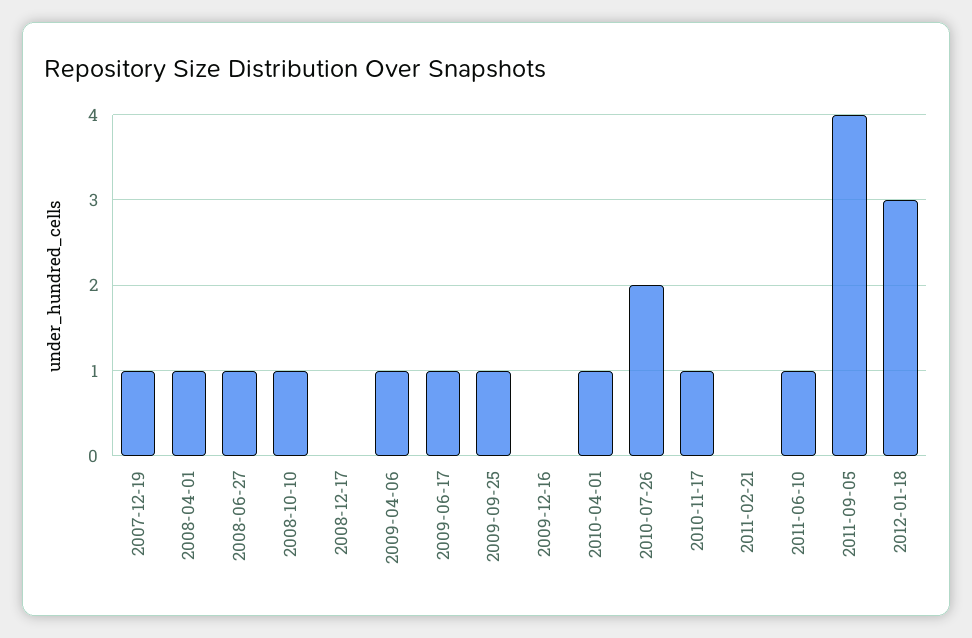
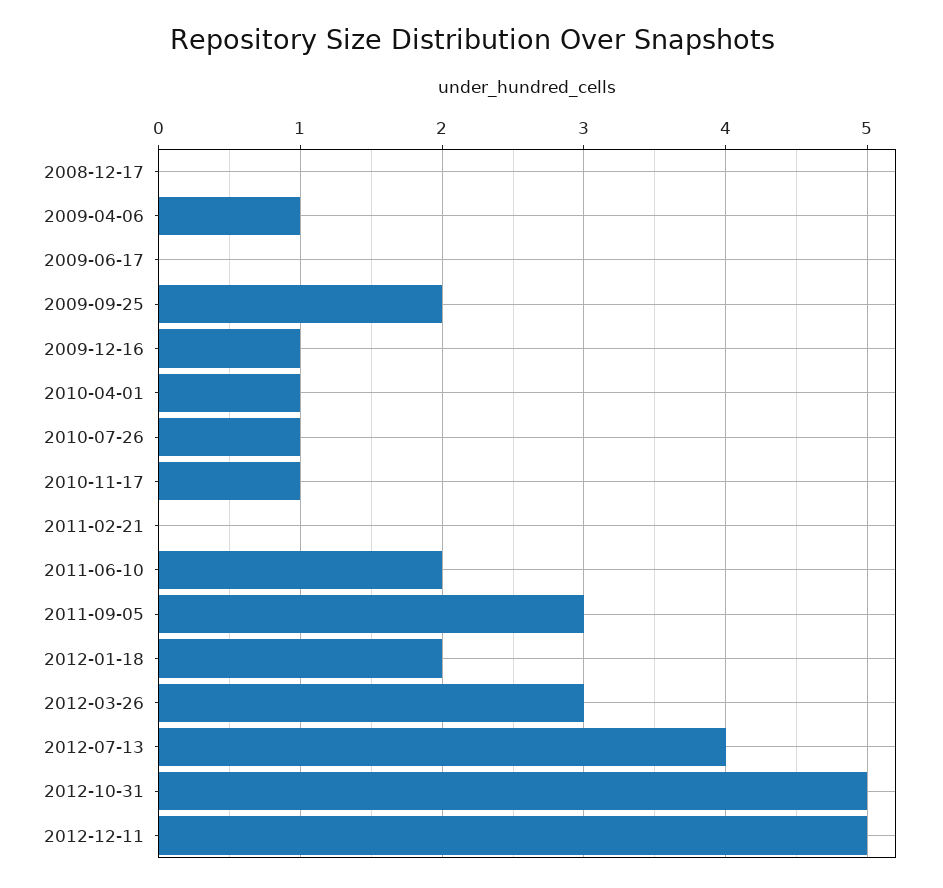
2007-12-19: 1 -> none
2008-04-01: 1 -> none
2008-06-27: 1 -> none
2008-10-10: 1 -> none
2009-06-17: 1 -> 0
2009-09-25: 1 -> 2
2009-12-16: 0 -> 1
2010-07-26: 2 -> 1
2011-06-10: 1 -> 2
2011-09-05: 4 -> 3
2012-01-18: 3 -> 2
2012-03-26: none -> 3
2012-07-13: none -> 4
2012-10-31: none -> 5
2012-12-11: none -> 5

